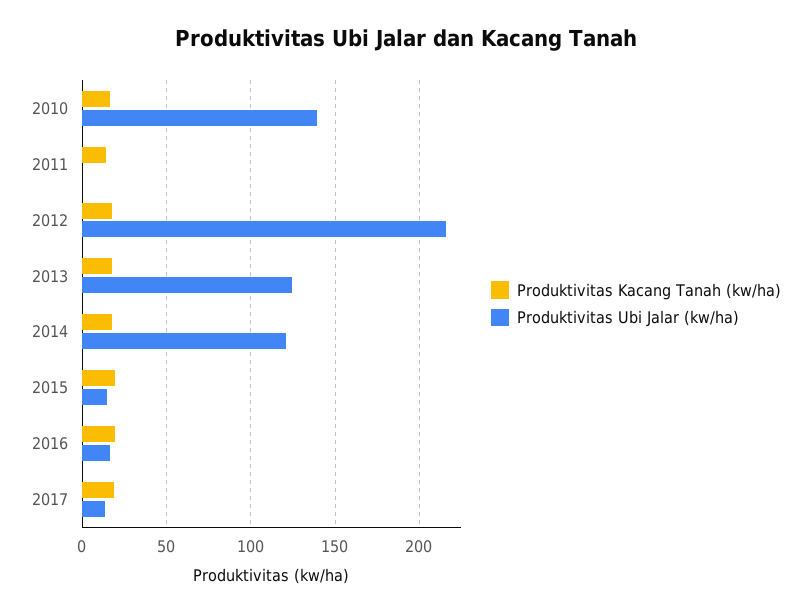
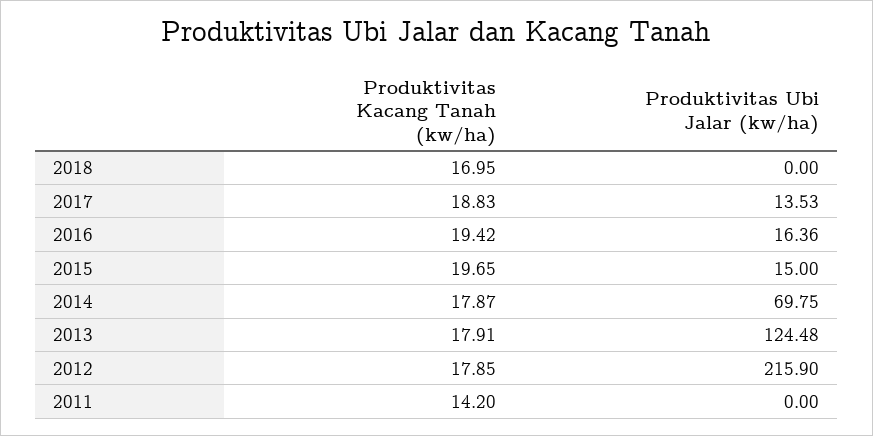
Produktivitas Kacang Tanah (kw/ha), 2010: 15 -> none
Produktivitas Ubi Jalar (kw/ha), 2010: 140 -> none
Produktivitas Ubi Jalar (kw/ha), 2014: 120 -> 69.75
Produktivitas Kacang Tanah (kw/ha), 2018: none -> 16.95
Produktivitas Ubi Jalar (kw/ha), 2018: none -> 0

